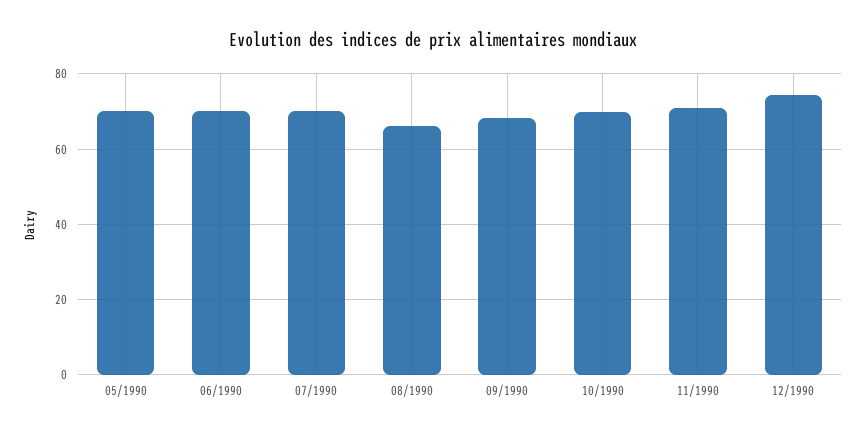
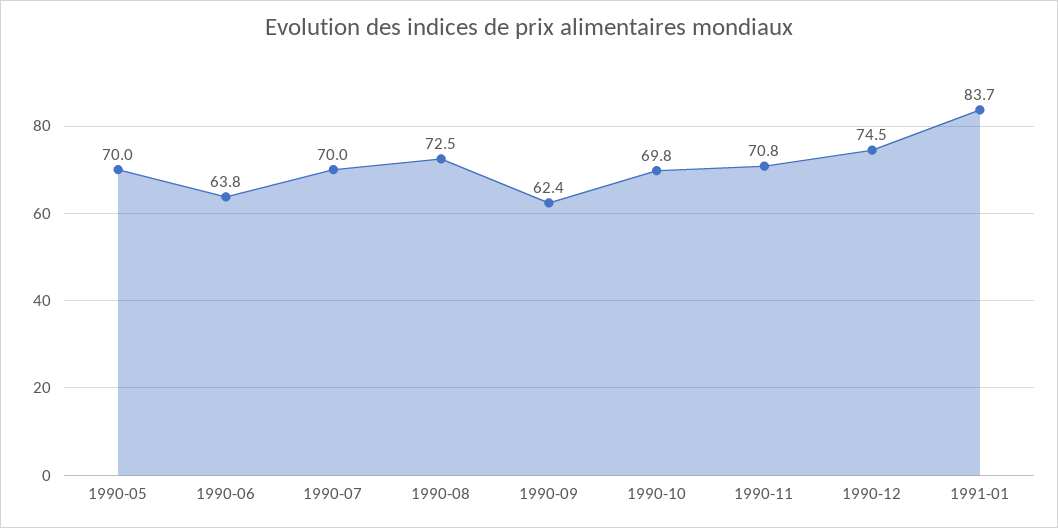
06/1990: 70 -> 63.8
08/1990: 66 -> 72.5
09/1990: 68 -> 62.4
1991-01: none -> 83.7

